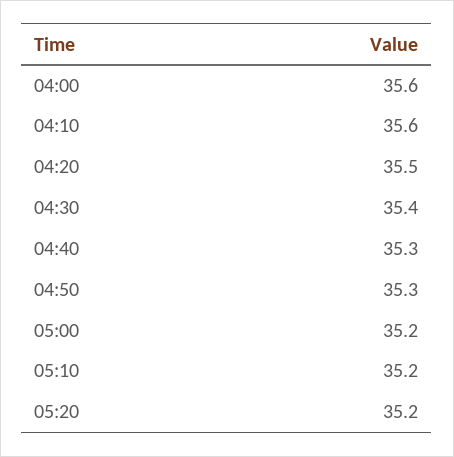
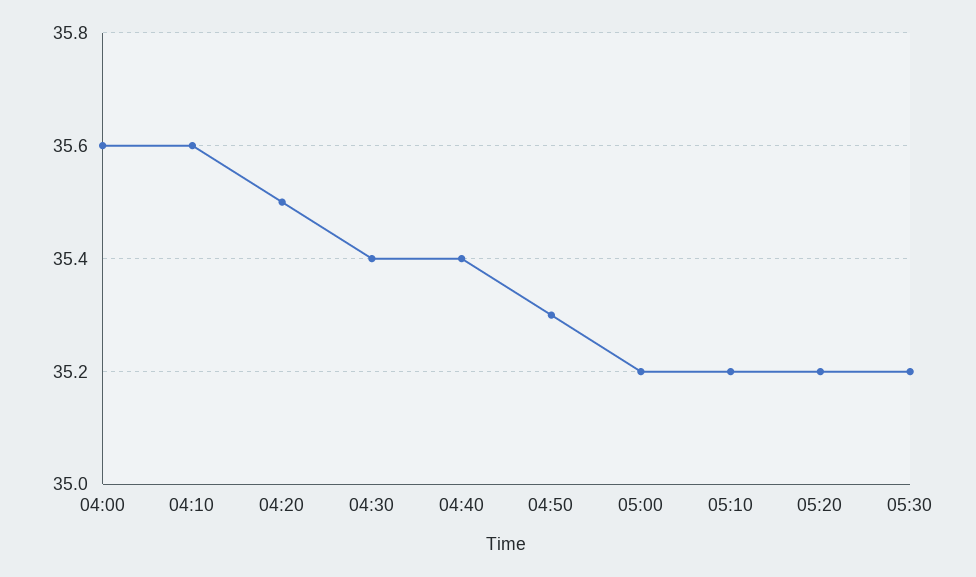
04:40: 35.3 -> 35.4
05:30: none -> 35.2

